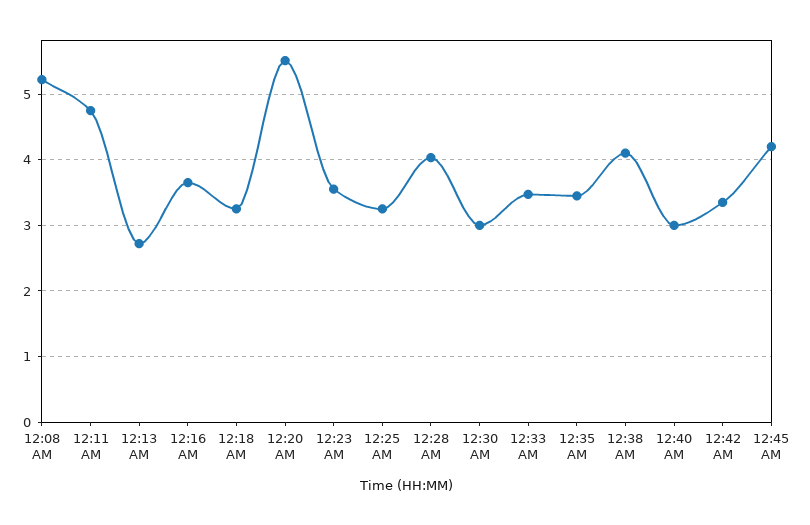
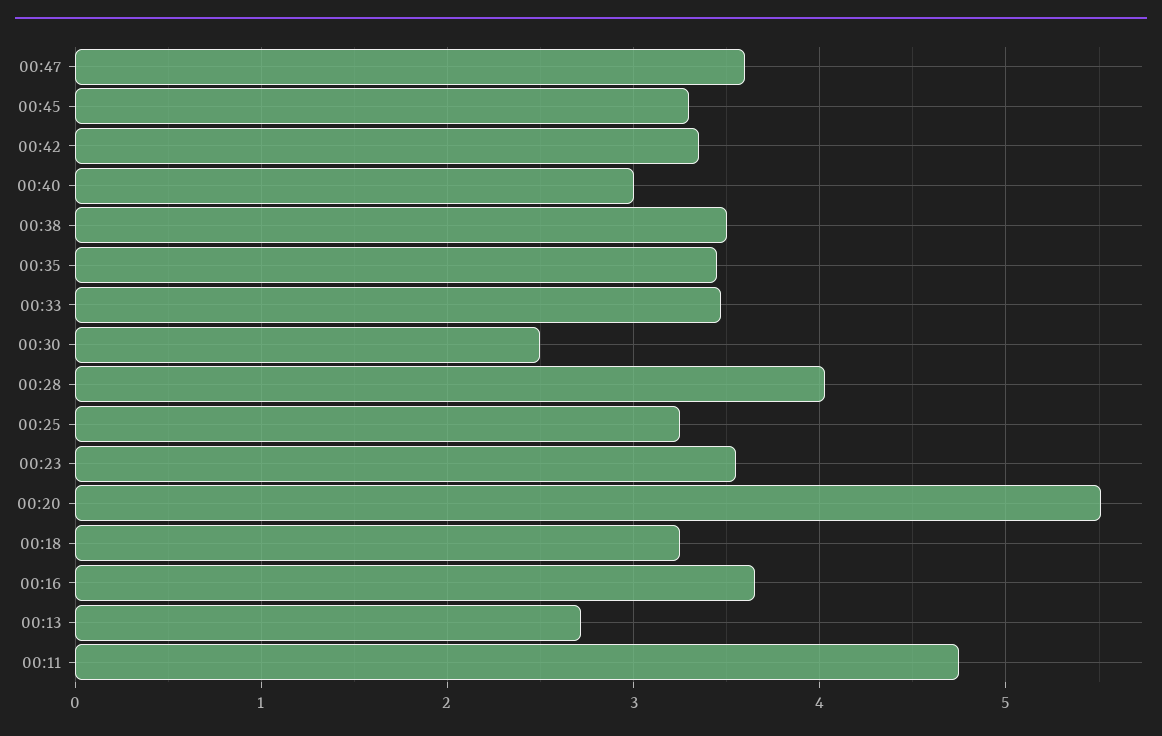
12:08 AM: 5.2 -> none
12:30 AM: 3 -> 2.5
12:38 AM: 4.1 -> 3.5
12:45 AM: 4.2 -> 3.3
00:47: none -> 3.6

